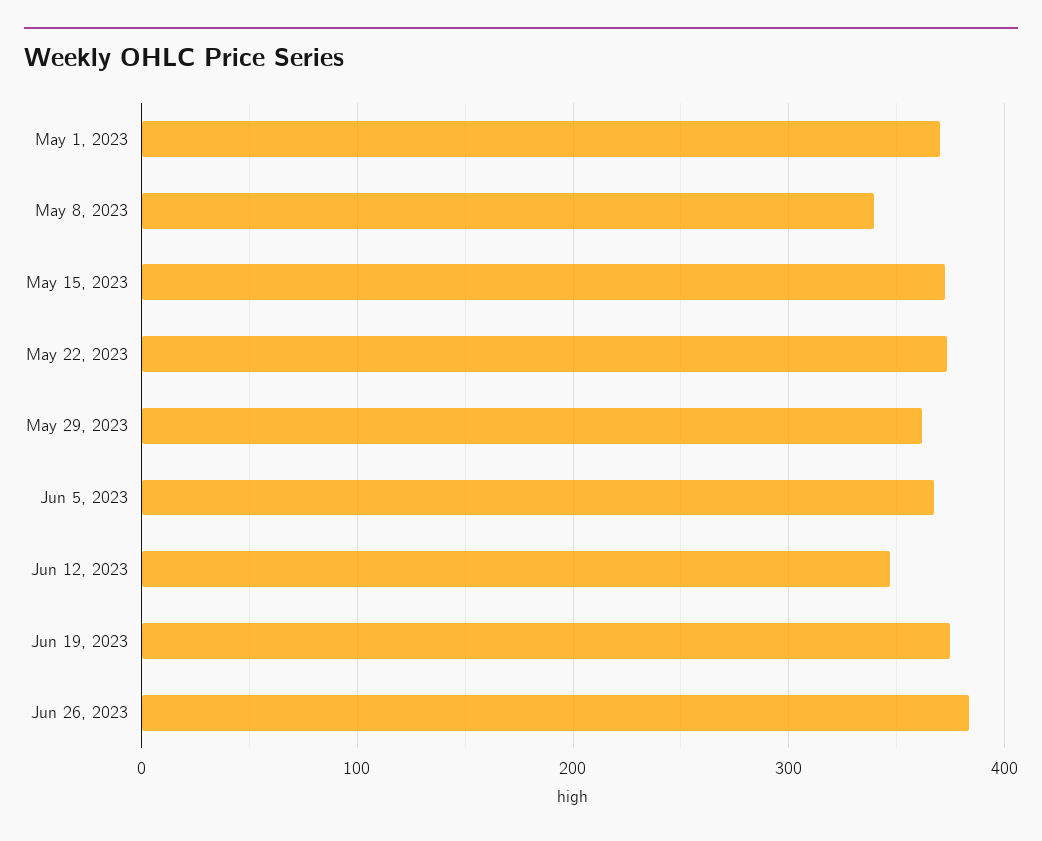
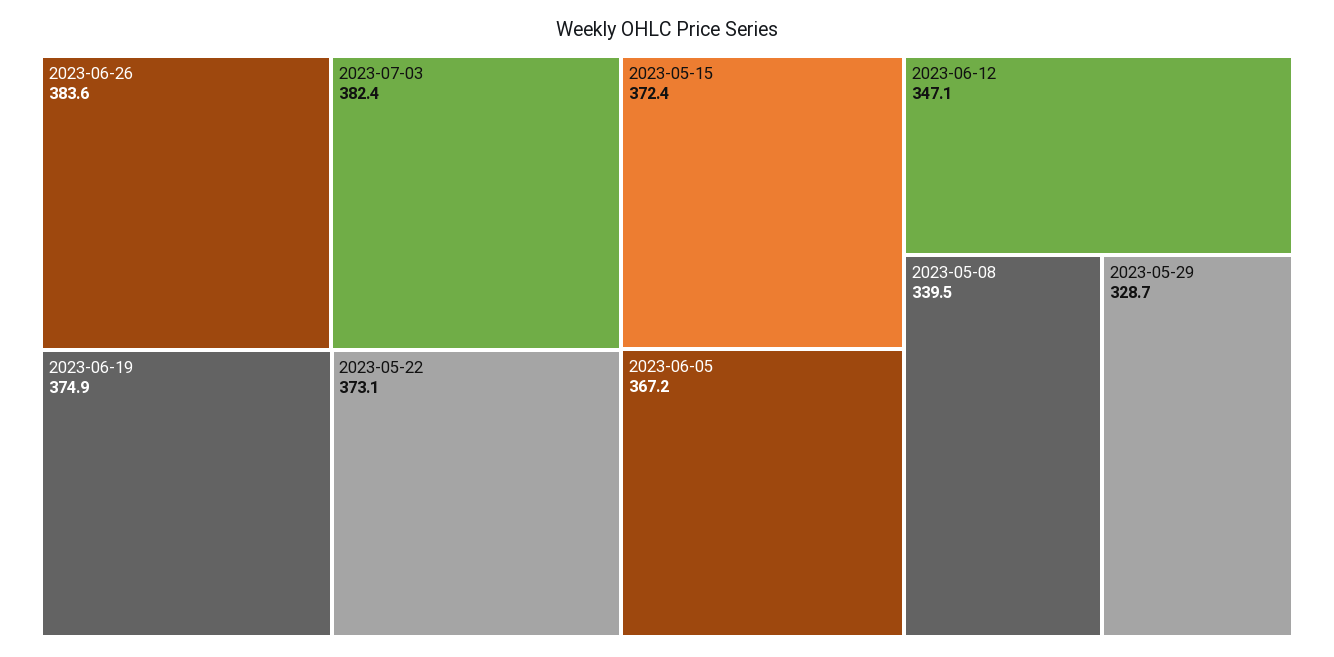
May 1, 2023: 370 -> none
May 29, 2023: 360 -> 328.7
2023-07-03: none -> 382.4

